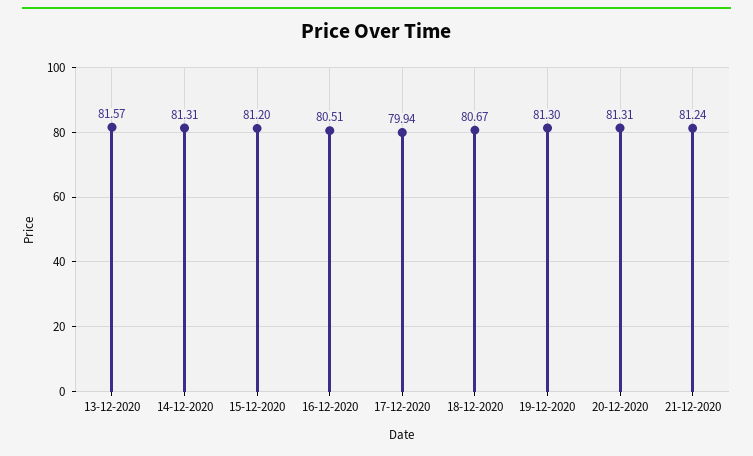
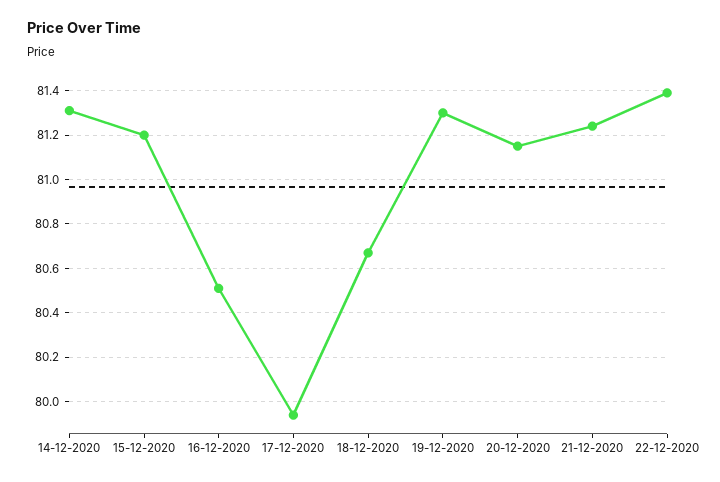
13-12-2020: 81.57 -> none
20-12-2020: 81.31 -> 81.15
22-12-2020: none -> 81.4

